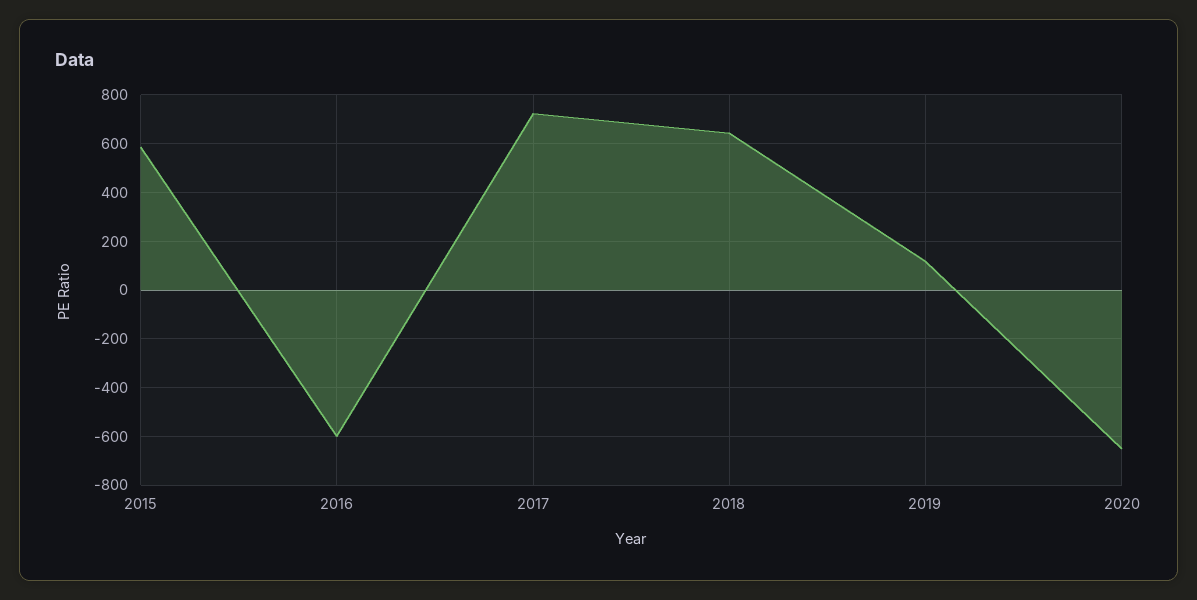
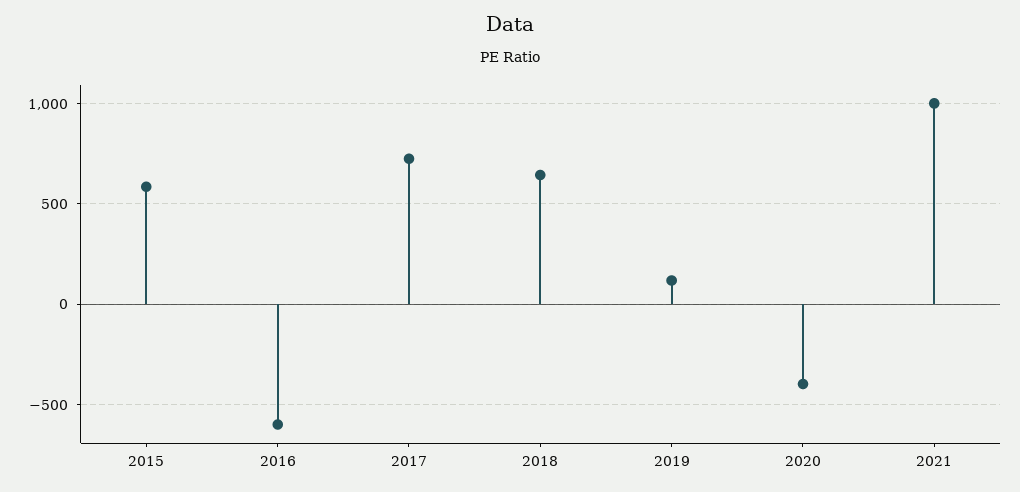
2020: -650 -> -400
2021: none -> 1000

